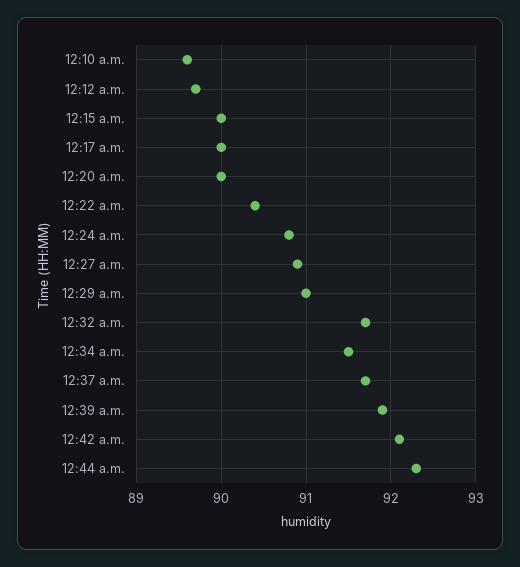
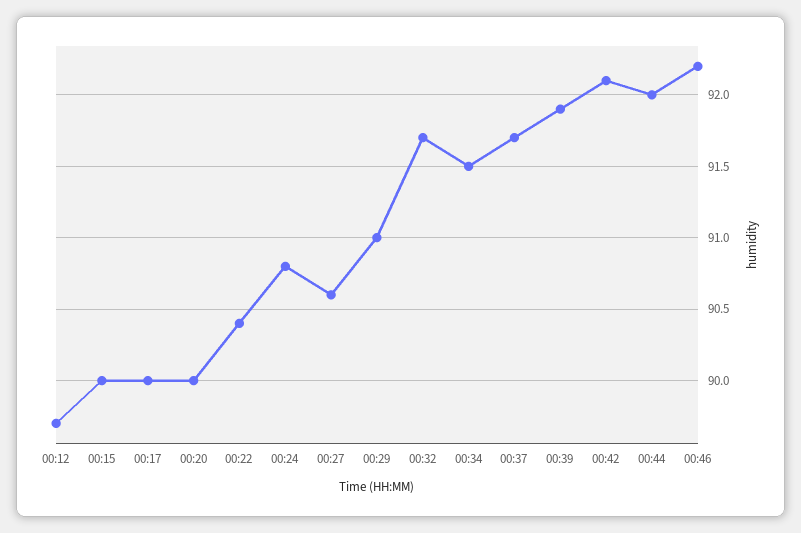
12:10 a.m.: 89.6 -> none
12:27 a.m.: 90.9 -> 90.6
12:44 a.m.: 92.3 -> 92
00:46: none -> 92.2

